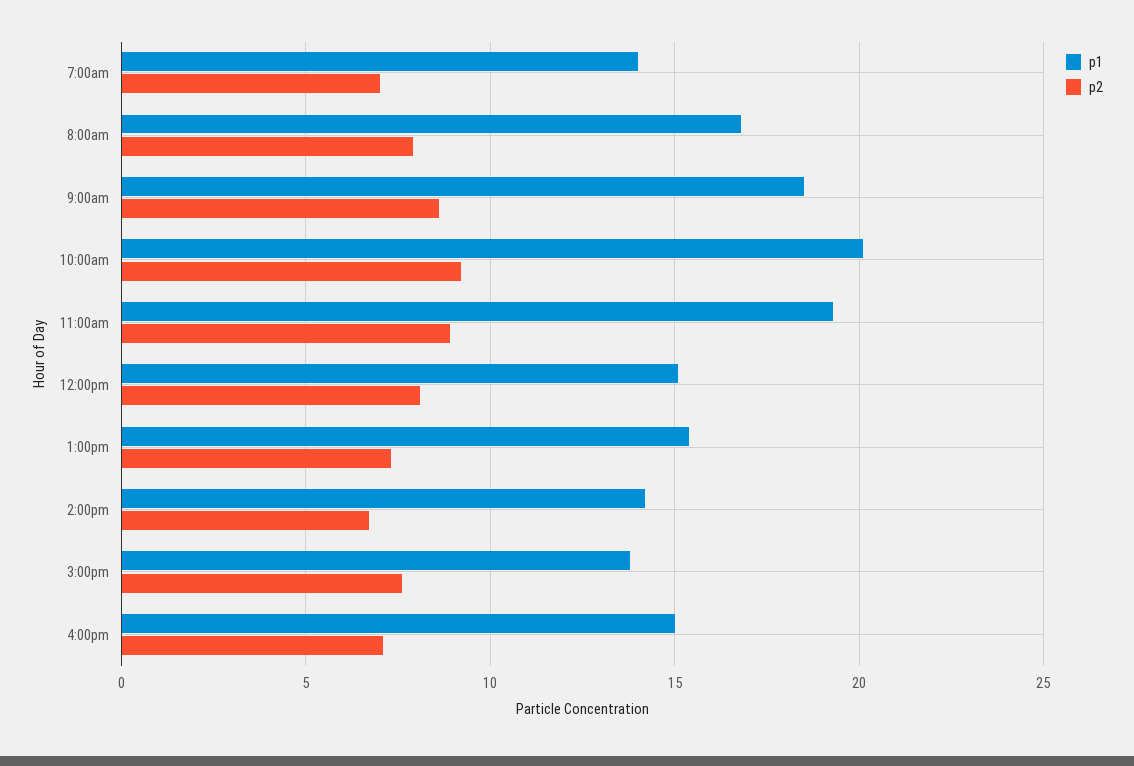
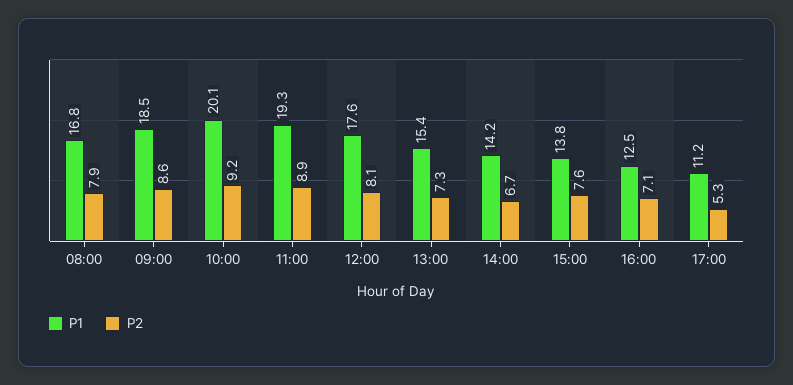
p1, 7:00am: 14 -> none
p2, 7:00am: 7 -> none
p1, 12:00pm: 15 -> 17.6
p1, 4:00pm: 15 -> 12.5
p1, 17:00: none -> 11.2
p2, 17:00: none -> 5.3

